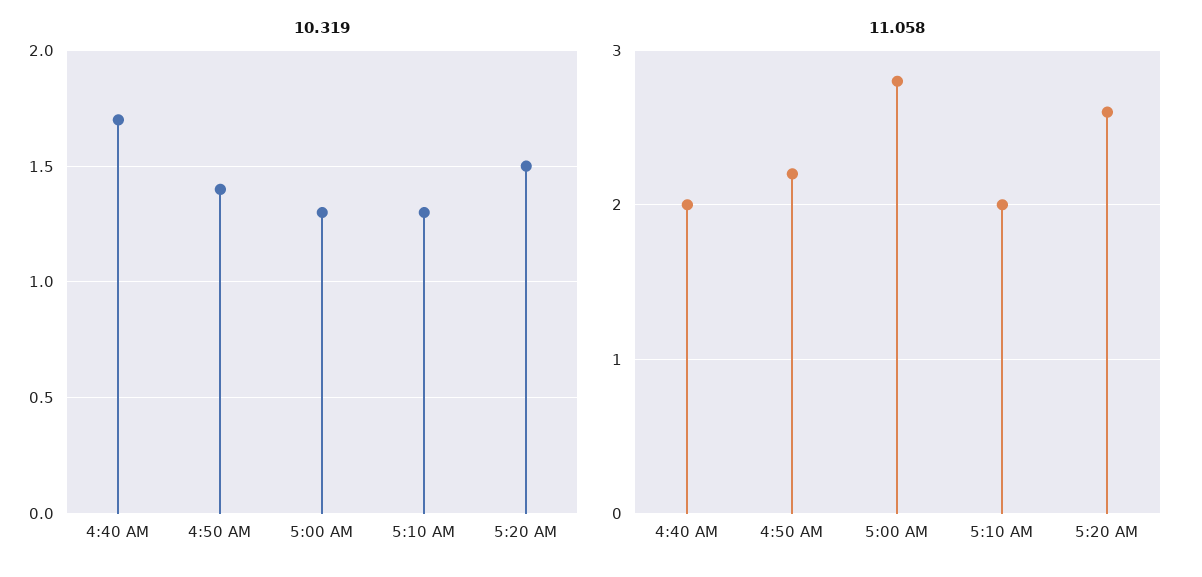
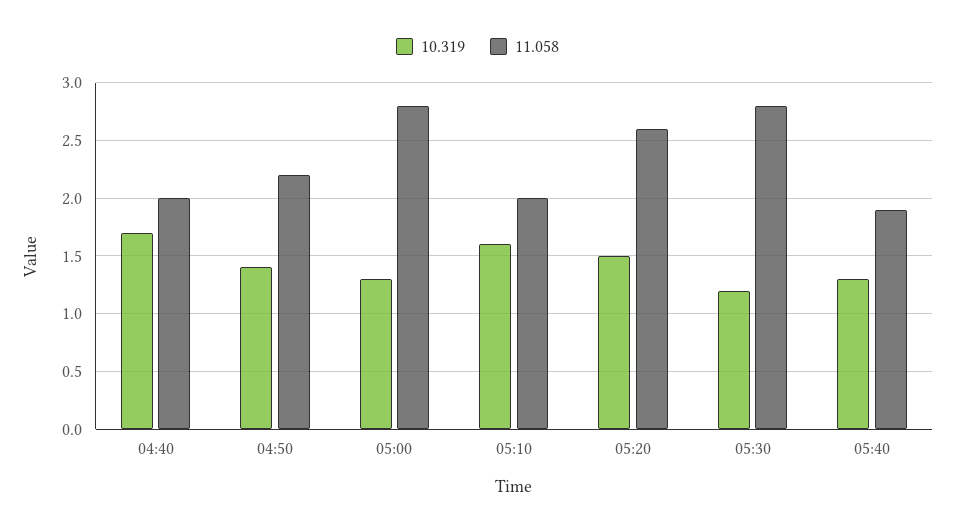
10.319, 5:10 AM: 1.3 -> 1.6
10.319, 05:30: none -> 1.2
11.058, 05:30: none -> 2.8
10.319, 05:40: none -> 1.3
11.058, 05:40: none -> 1.9

